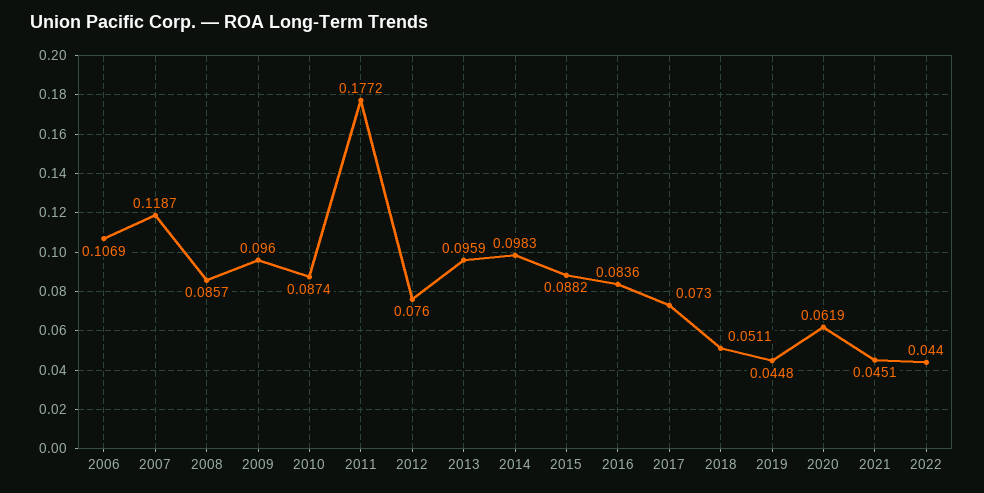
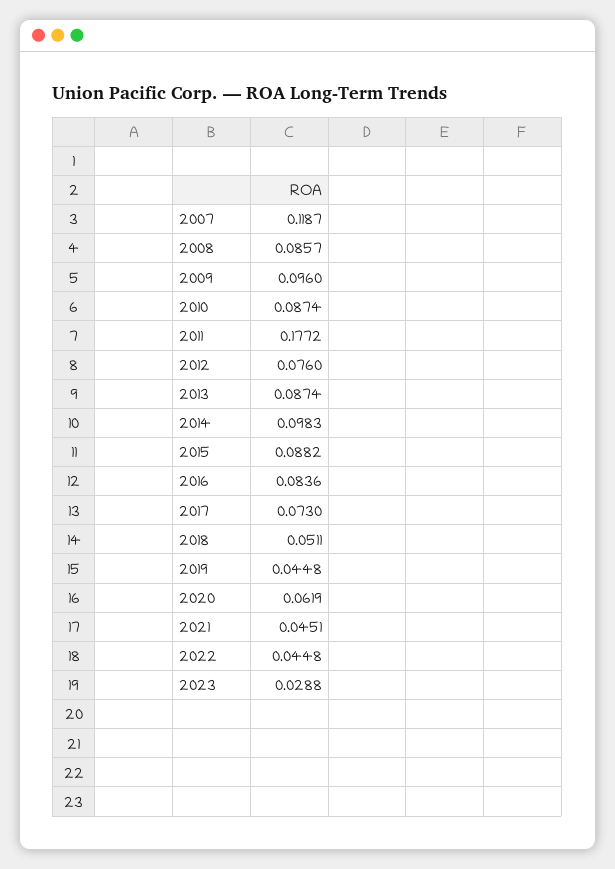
2006: 0.1069 -> none
2013: 0.0959 -> 0.0874
2022: 0.044 -> 0.0448
2023: none -> 0.0288

